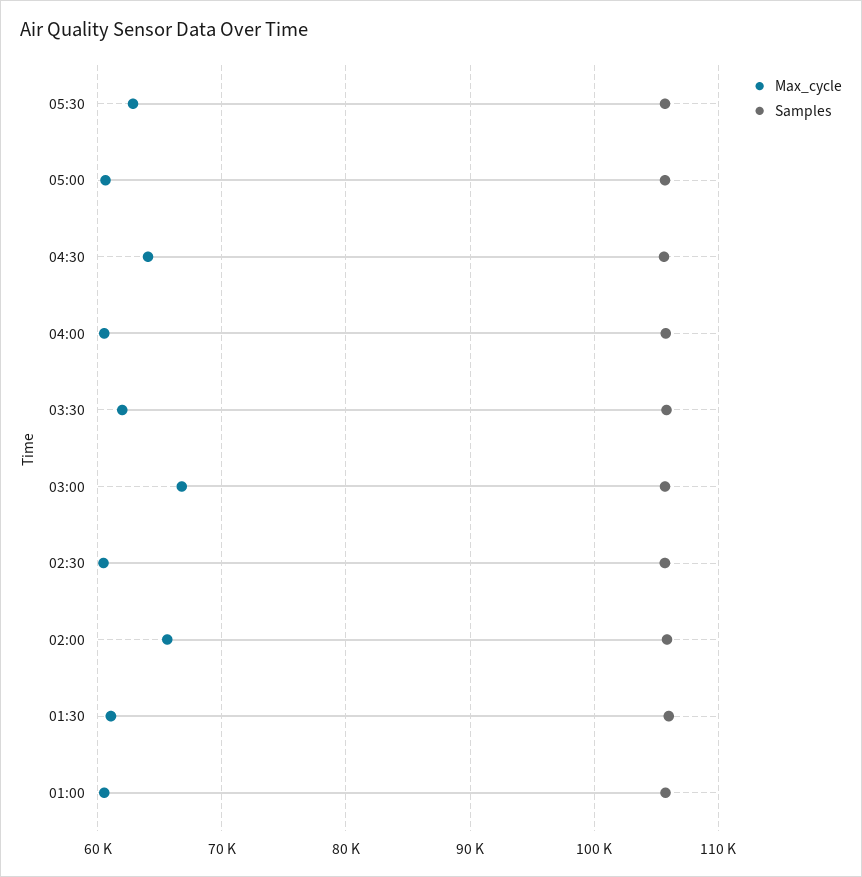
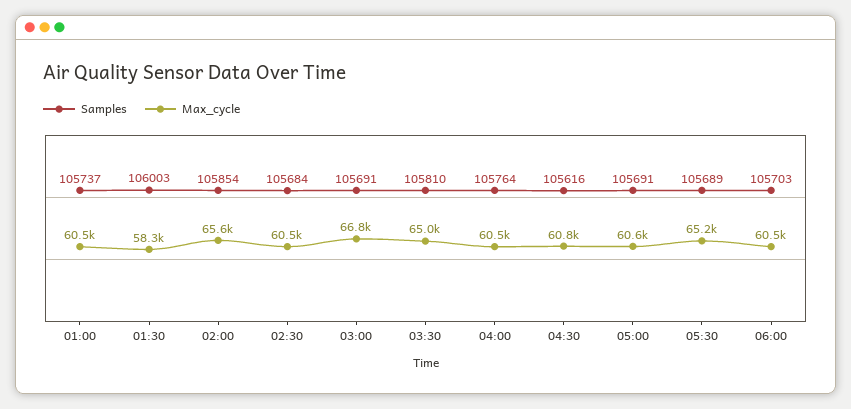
Max_cycle, 05:30: 63000 -> 65200
Max_cycle, 04:30: 64000 -> 60800
Max_cycle, 03:30: 62000 -> 65000
Max_cycle, 01:30: 61000 -> 58300
Samples, 06:00: none -> 105703
Max_cycle, 06:00: none -> 60500

